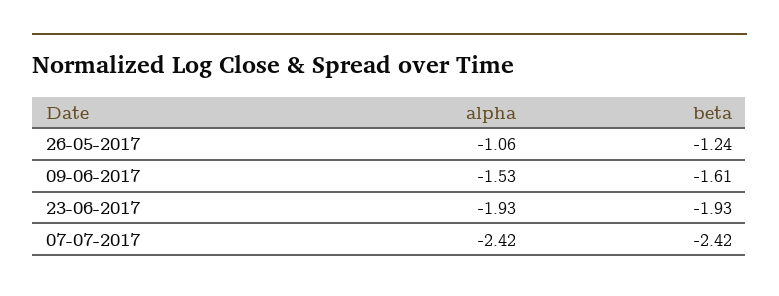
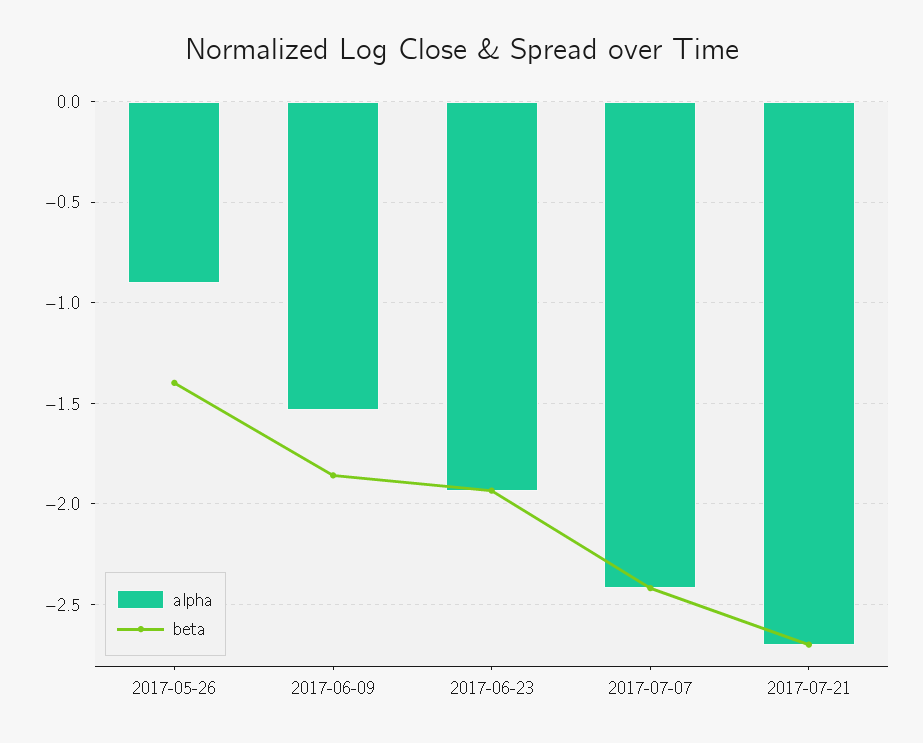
alpha, 26-05-2017: -1.06 -> -0.9
beta, 26-05-2017: -1.24 -> -1.4
beta, 09-06-2017: -1.61 -> -1.85
alpha, 2017-07-21: none -> -2.7
beta, 2017-07-21: none -> -2.7

